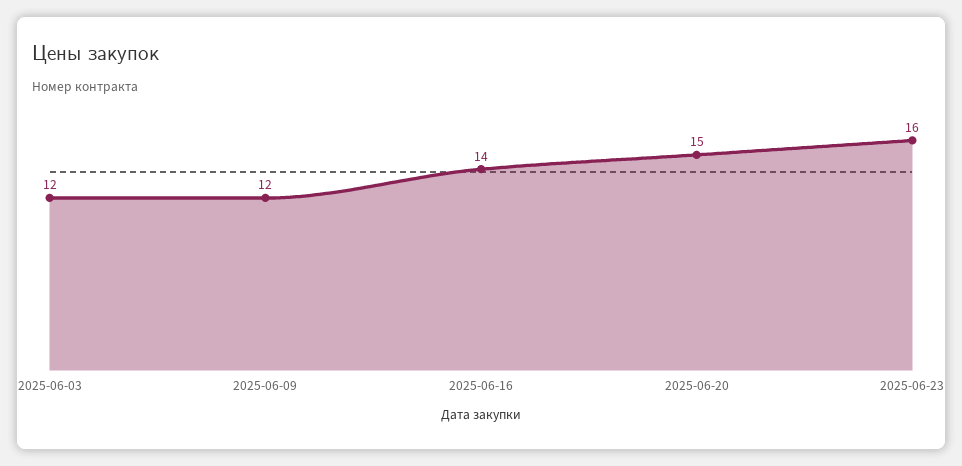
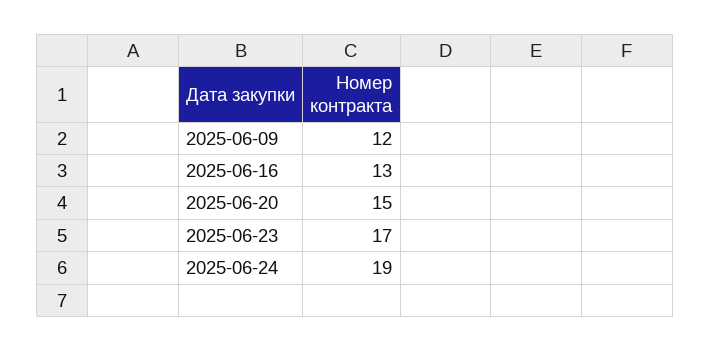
2025-06-03: 12 -> none
2025-06-16: 14 -> 13
2025-06-23: 16 -> 17
2025-06-24: none -> 19

